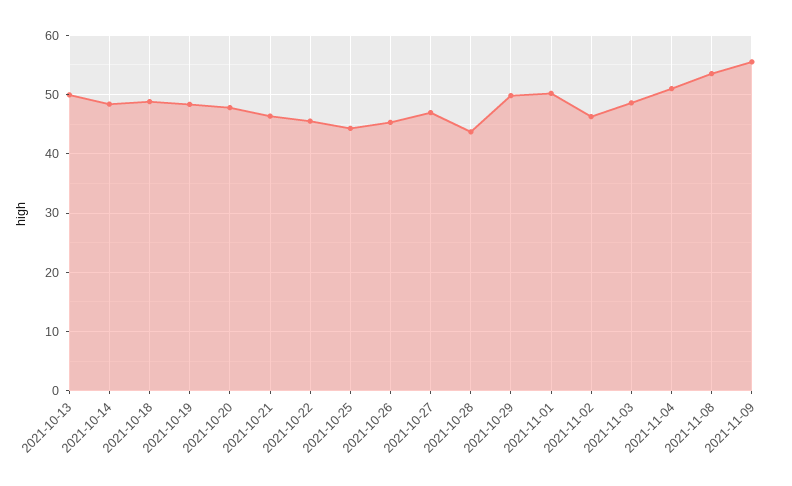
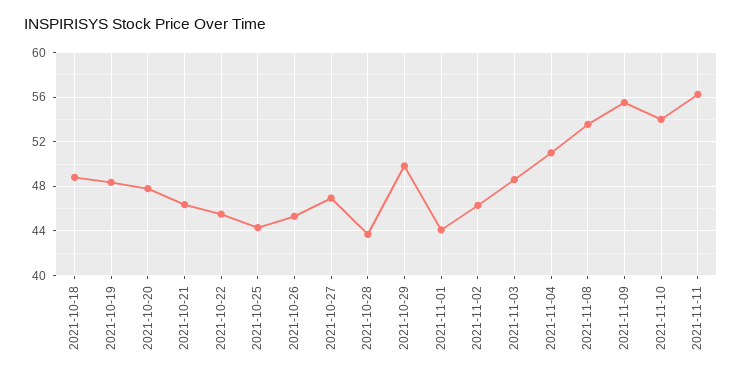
2021-10-13: 50 -> none
2021-10-14: 48 -> none
2021-11-01: 50 -> 44
2021-11-10: none -> 54
2021-11-11: none -> 56

